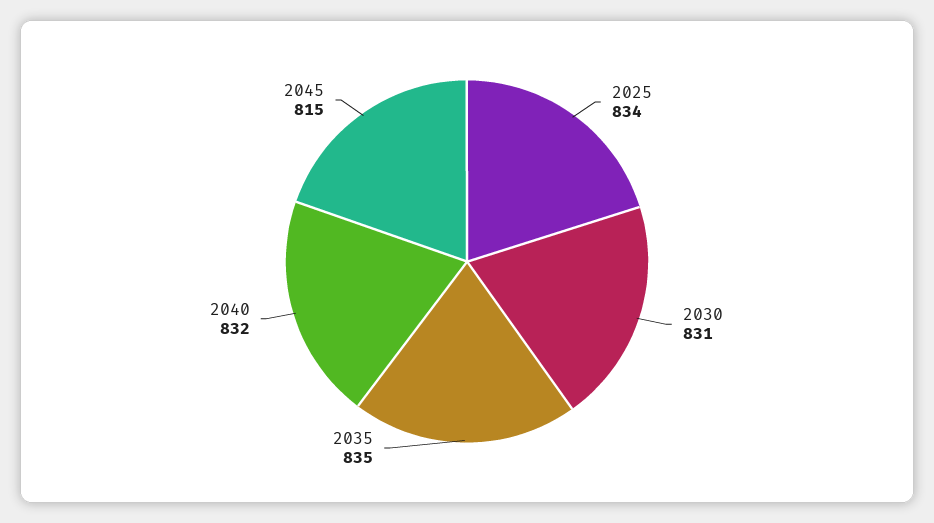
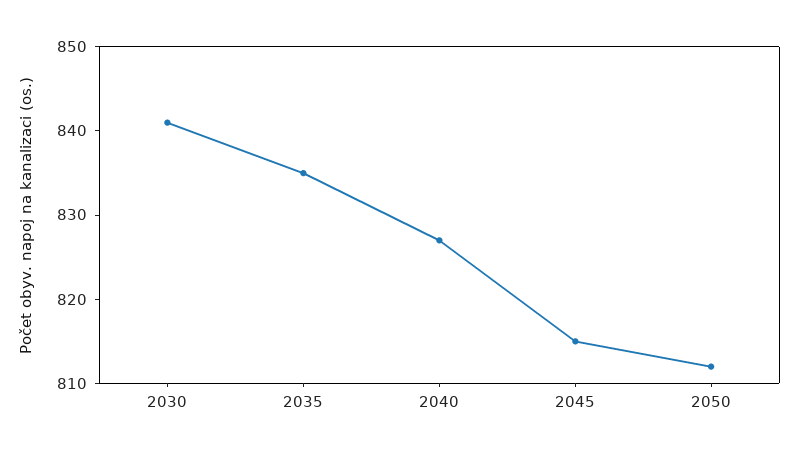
2025: 834 -> none
2030: 831 -> 841
2040: 832 -> 827
2050: none -> 812

